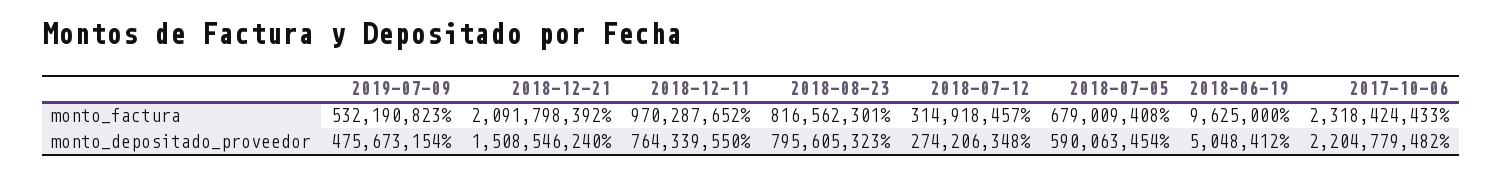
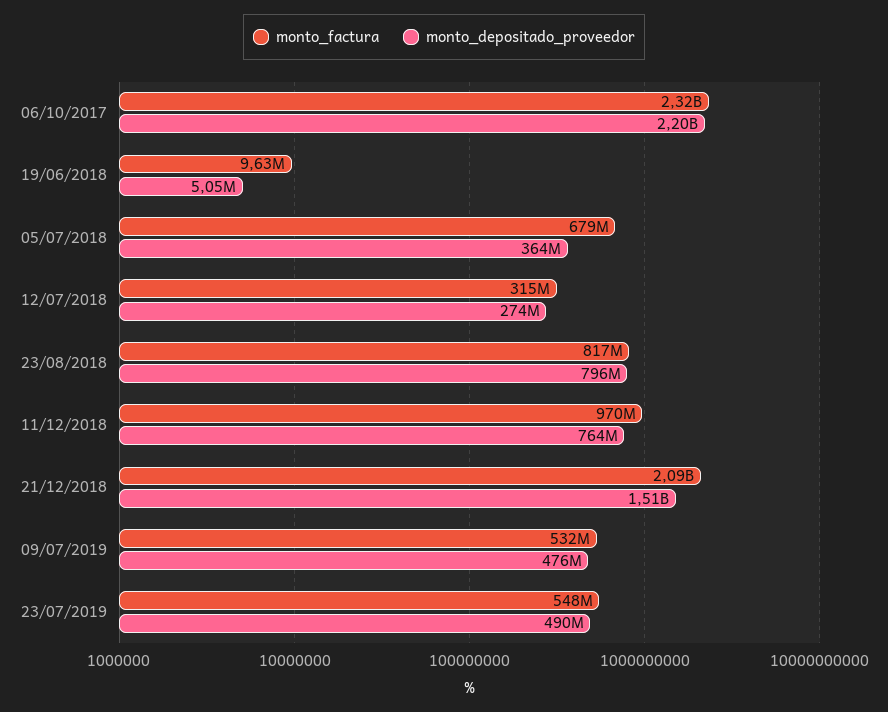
monto_depositado_proveedor, 2018-07-05: 590063454 -> 364000000
monto_factura, 23/07/2019: none -> 548000000
monto_depositado_proveedor, 23/07/2019: none -> 490000000

